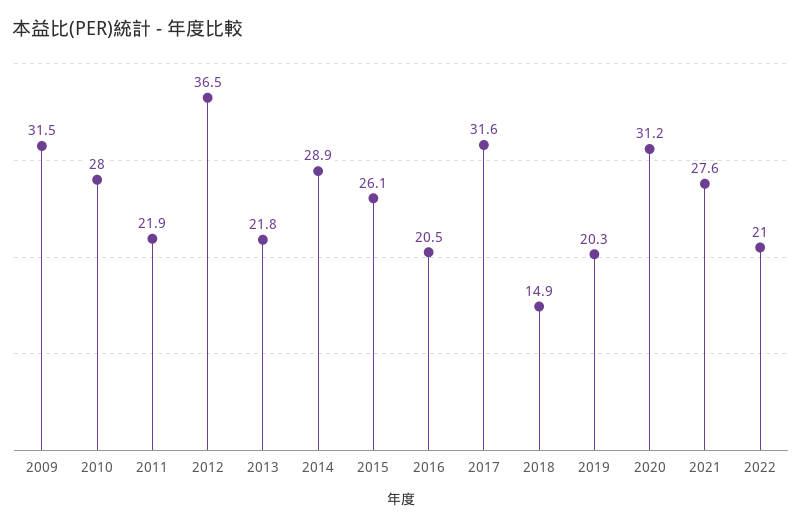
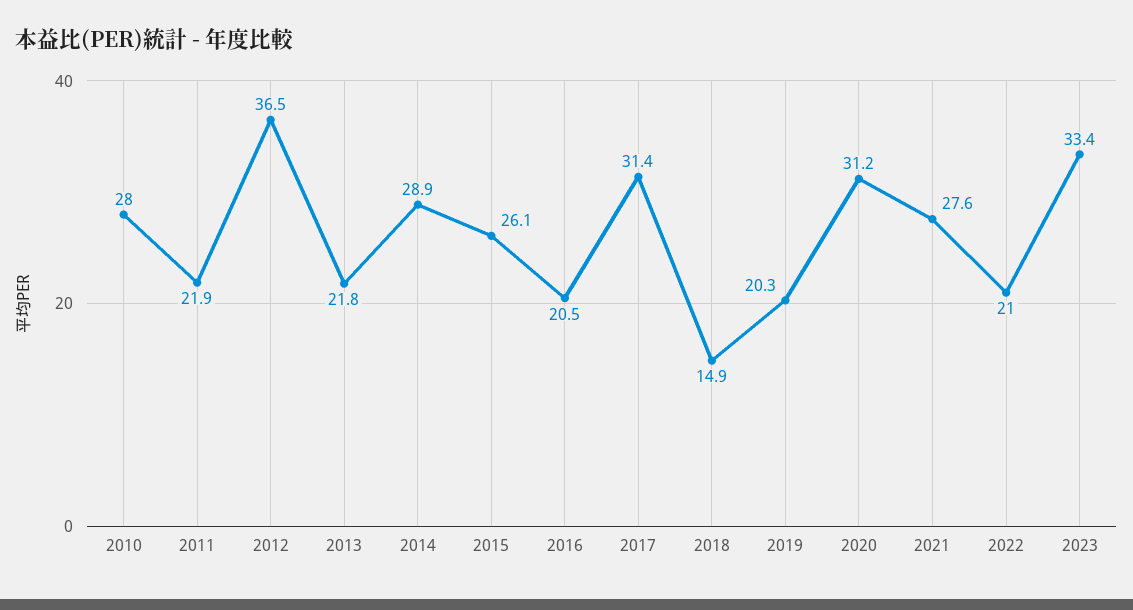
2009: 31.5 -> none
2017: 31.6 -> 31.4
2023: none -> 33.4

